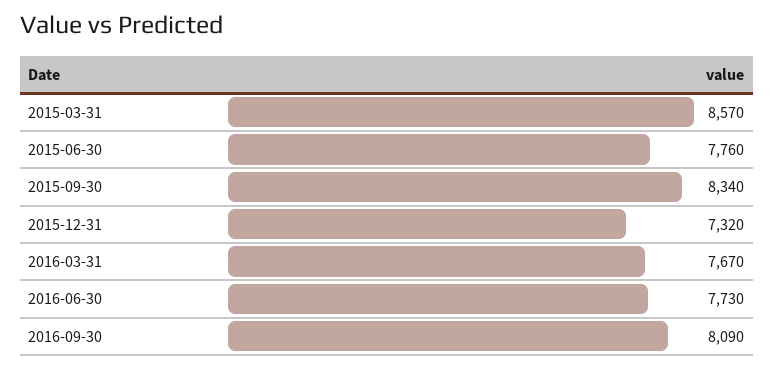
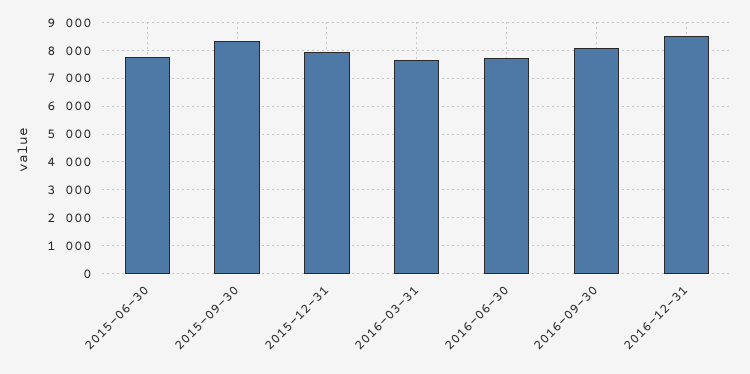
2015-03-31: 8570 -> none
2015-12-31: 7320 -> 8000
2016-12-31: none -> 8500

